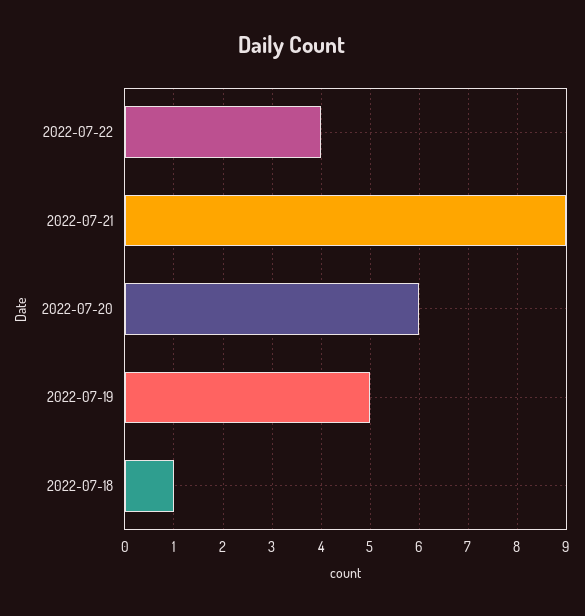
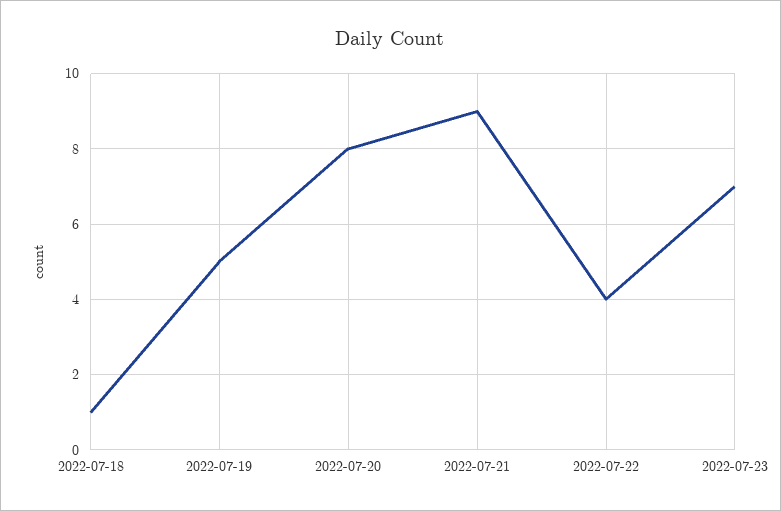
2022-07-20: 6 -> 8
2022-07-23: none -> 7

